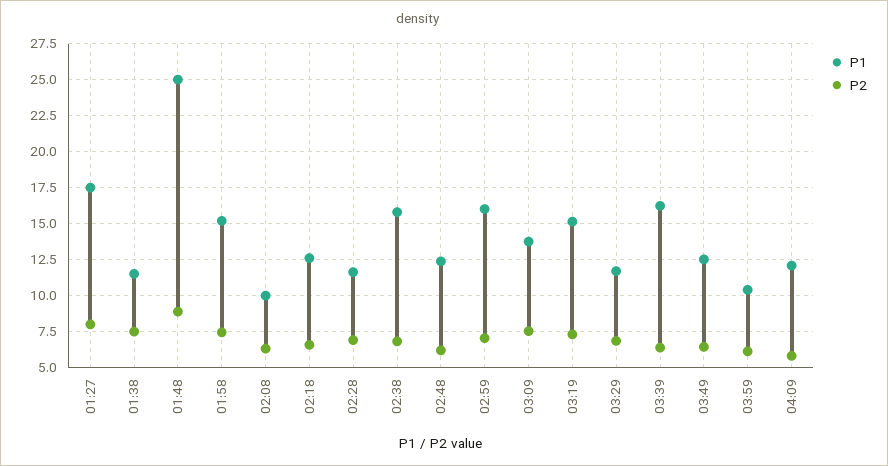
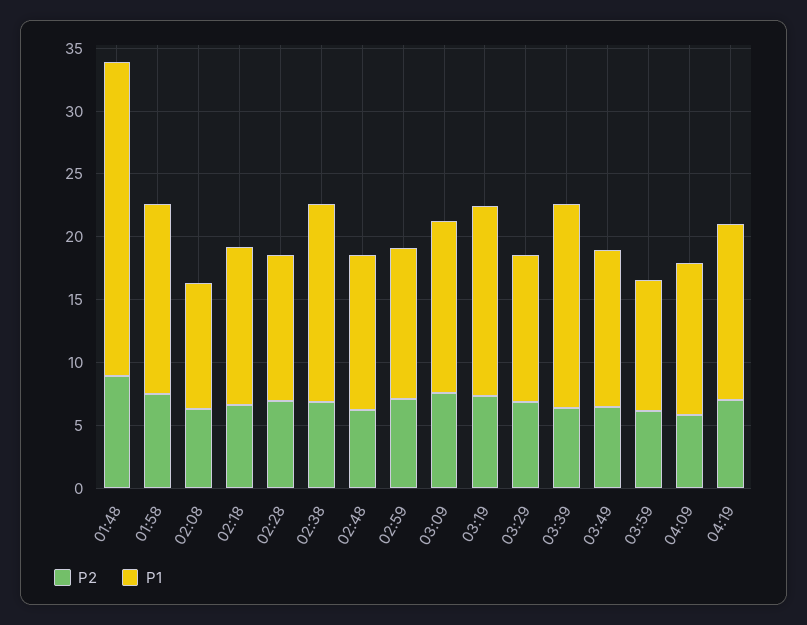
P1, 01:27: 17.5 -> none
P2, 01:27: 8 -> none
P1, 01:38: 11.5 -> none
P2, 01:38: 7.5 -> none
P1, 02:59: 16 -> 12
P2, 04:19: none -> 7
P1, 04:19: none -> 14

